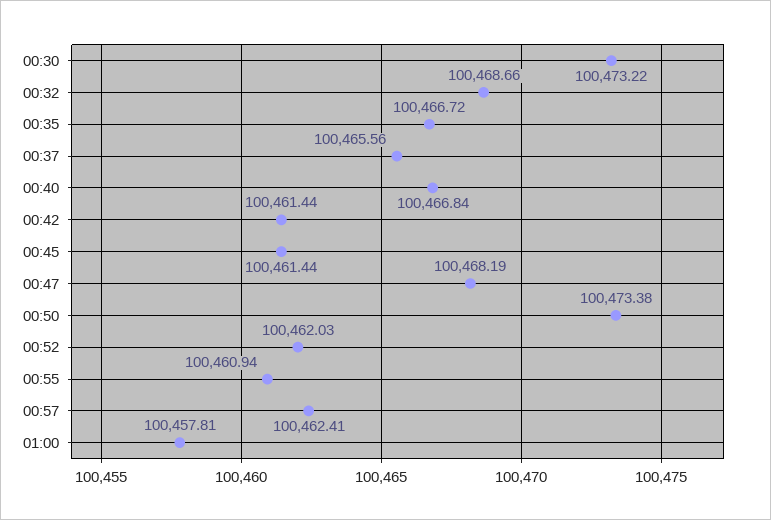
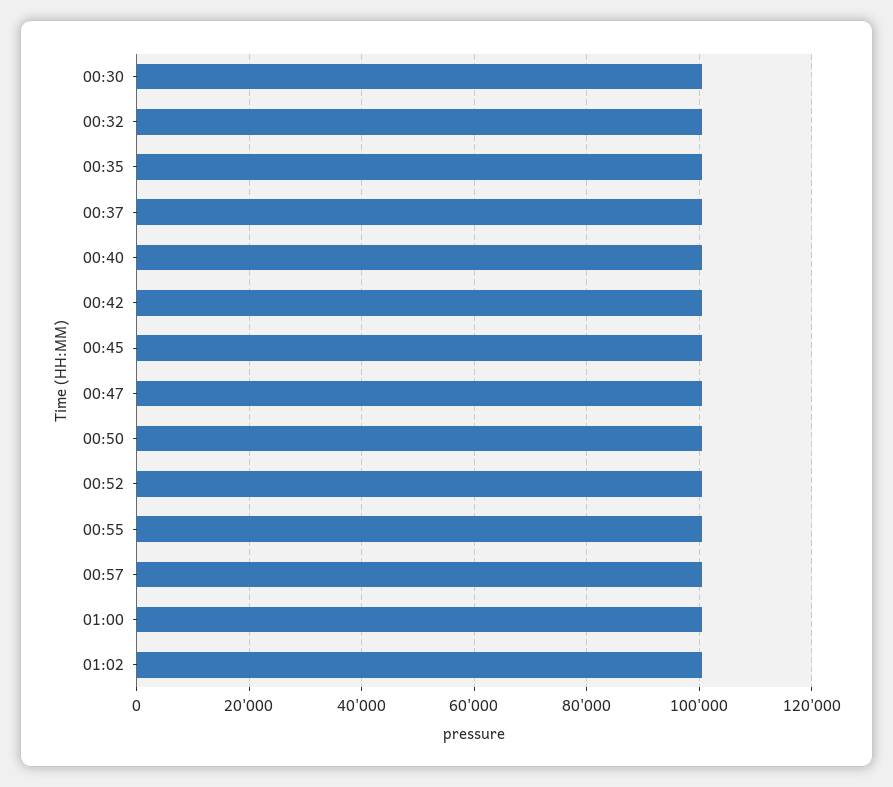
01:02: none -> 100000

